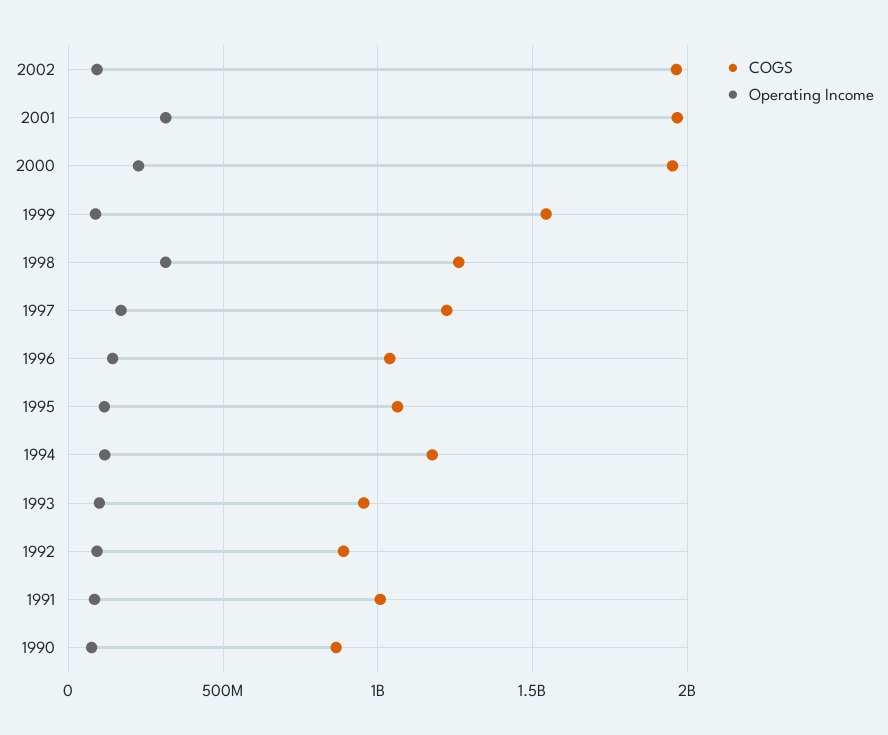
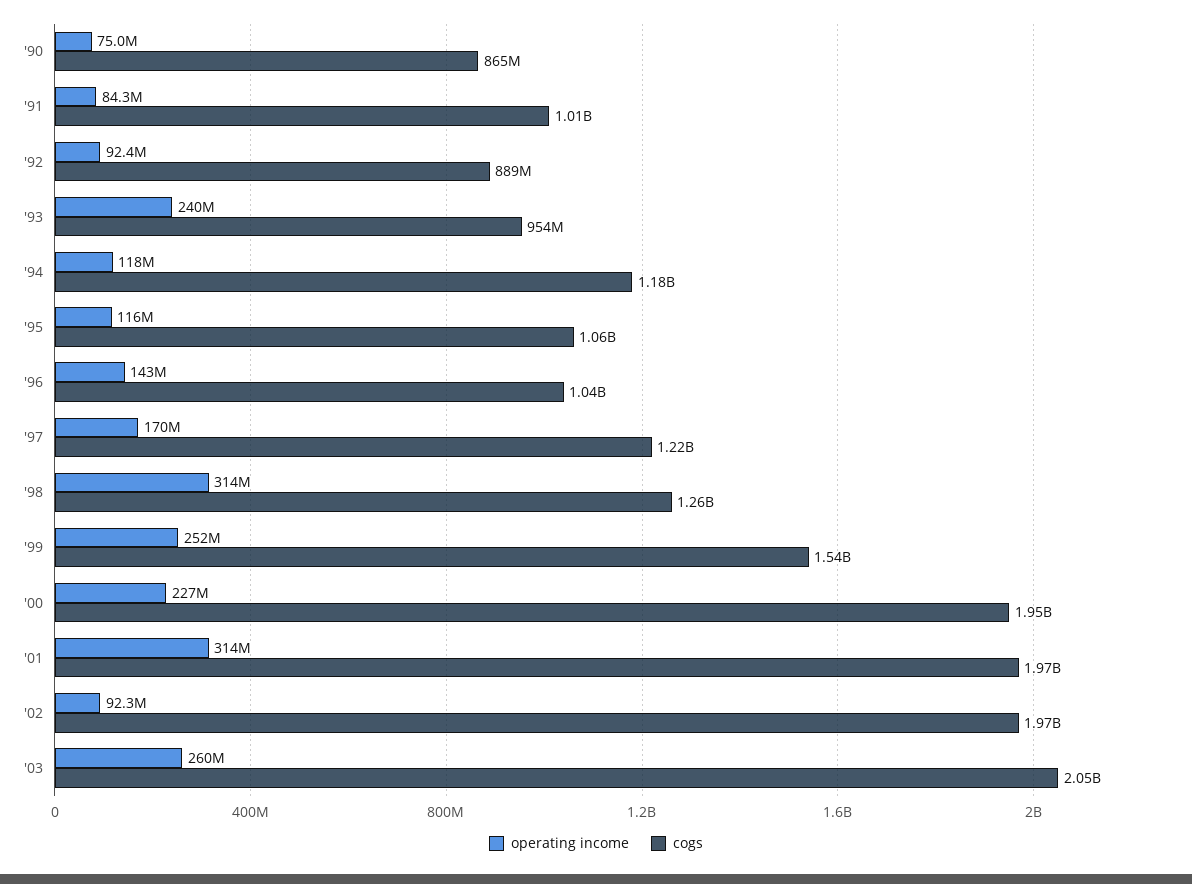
Operating Income, 1999: 100000000 -> 252000000
Operating Income, 1993: 100000000 -> 240000000
Operating Income, '03: none -> 260000000
COGS, '03: none -> 2050000000

